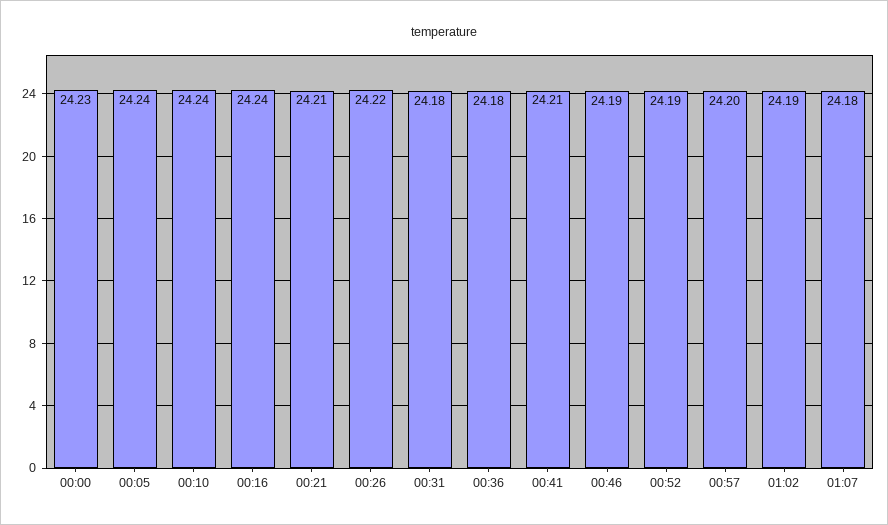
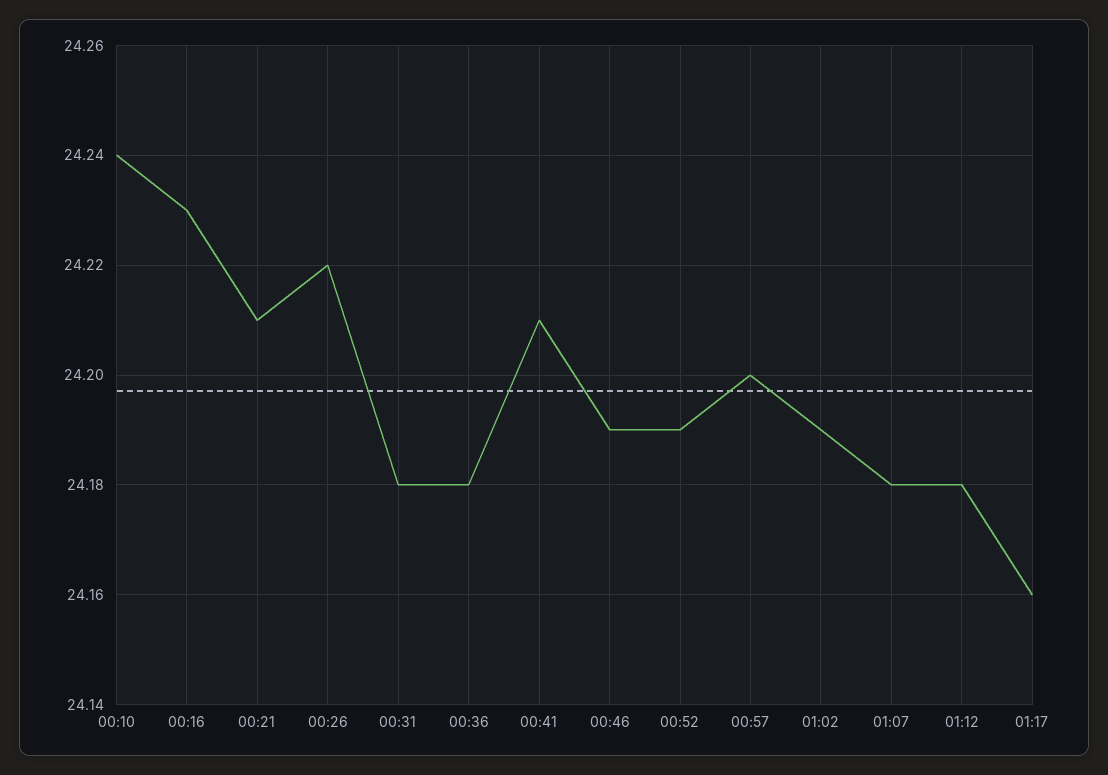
00:00: 24.23 -> none
00:05: 24.24 -> none
00:16: 24.24 -> 24.23
01:12: none -> 24.18
01:17: none -> 24.16

